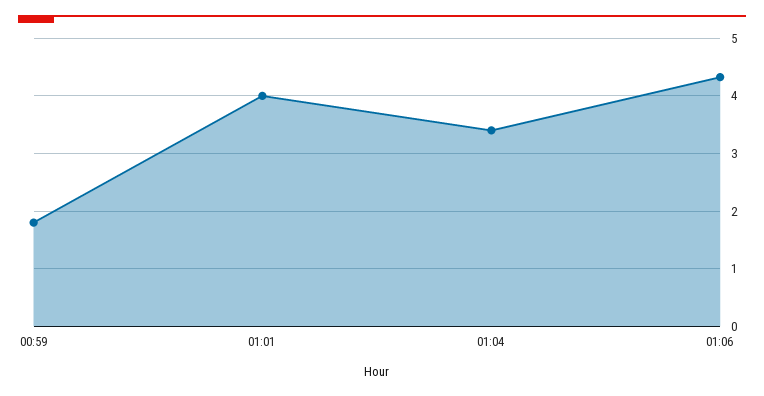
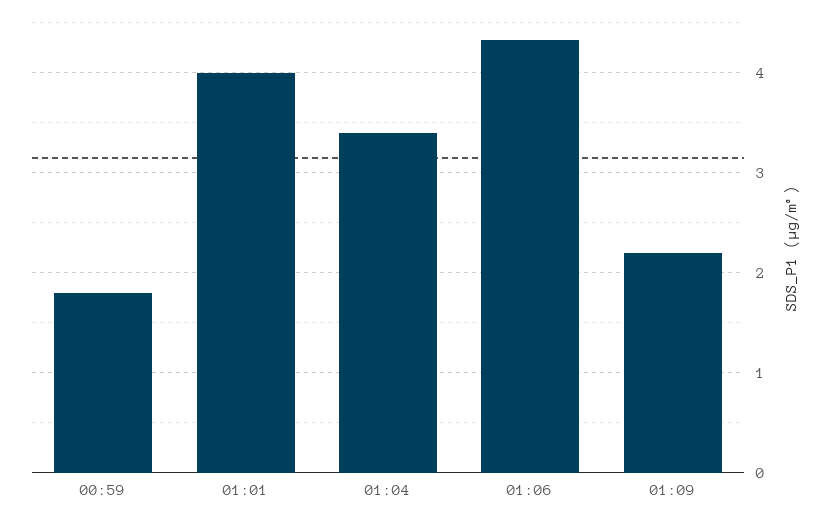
01:09: none -> 2.2

